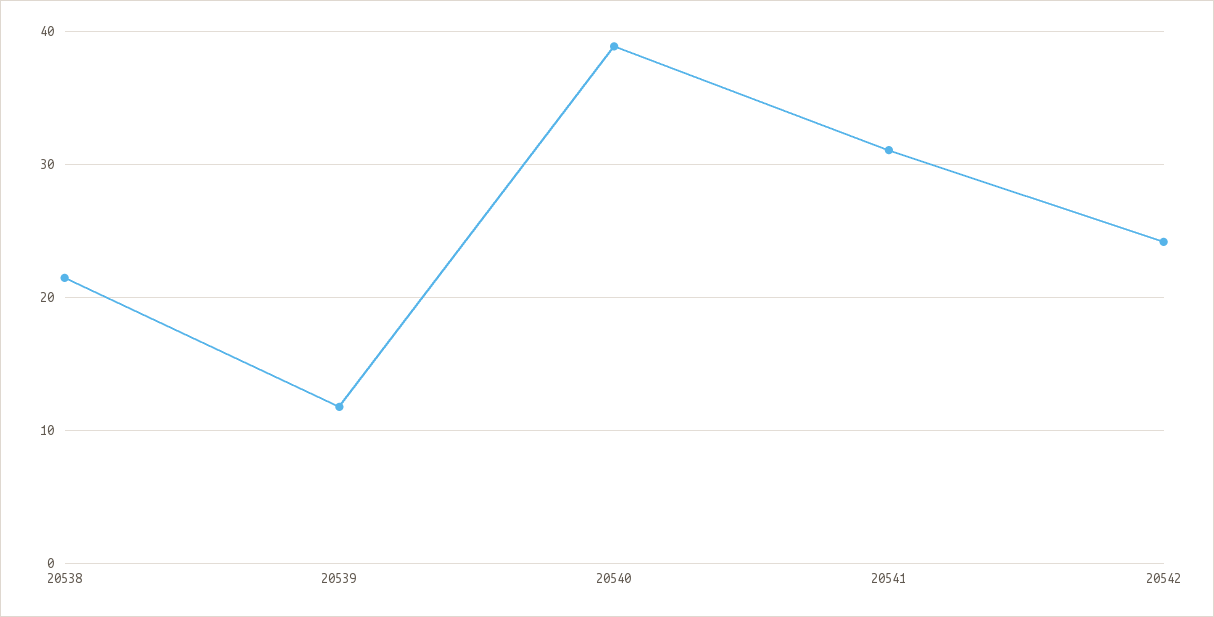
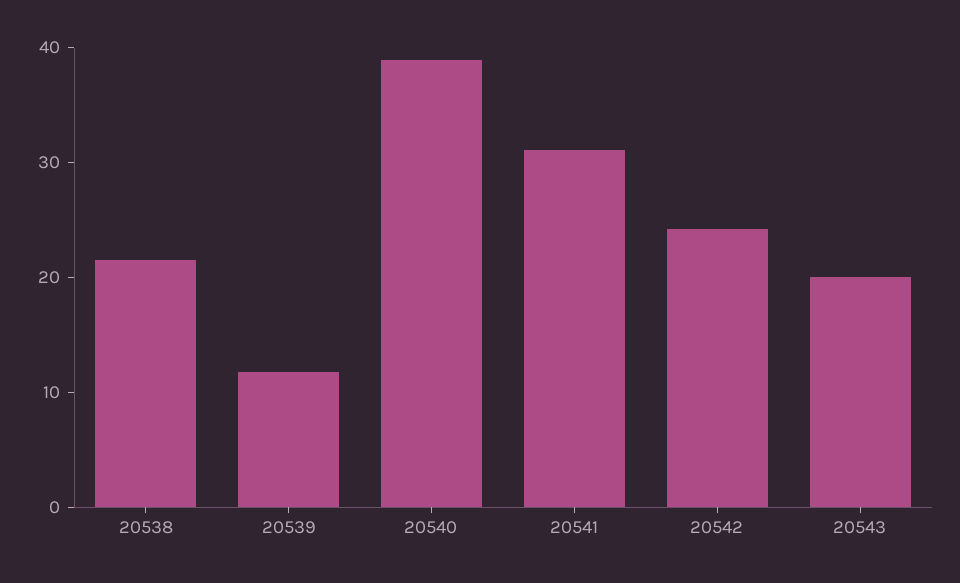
20543: none -> 20

